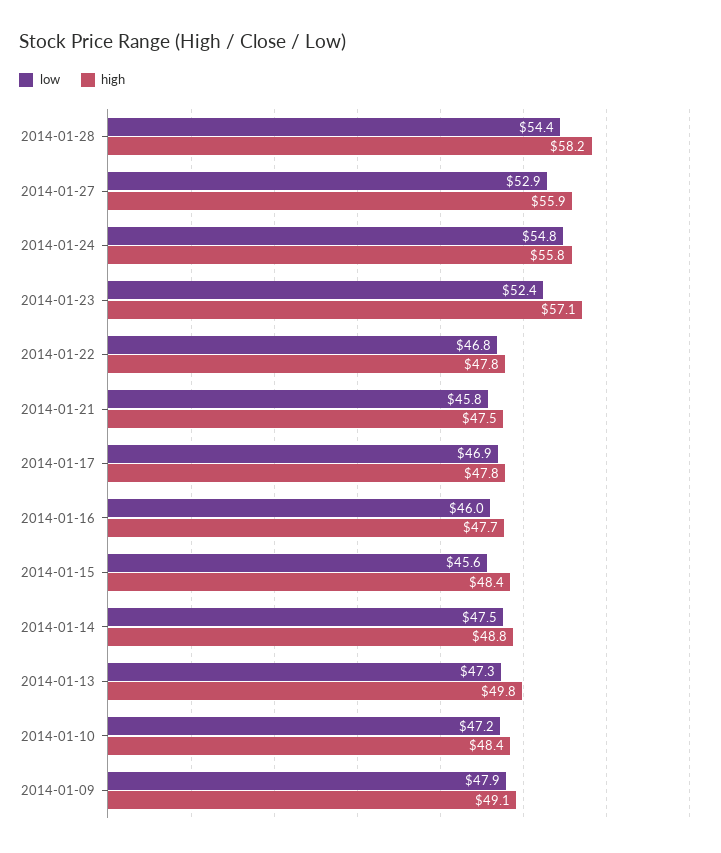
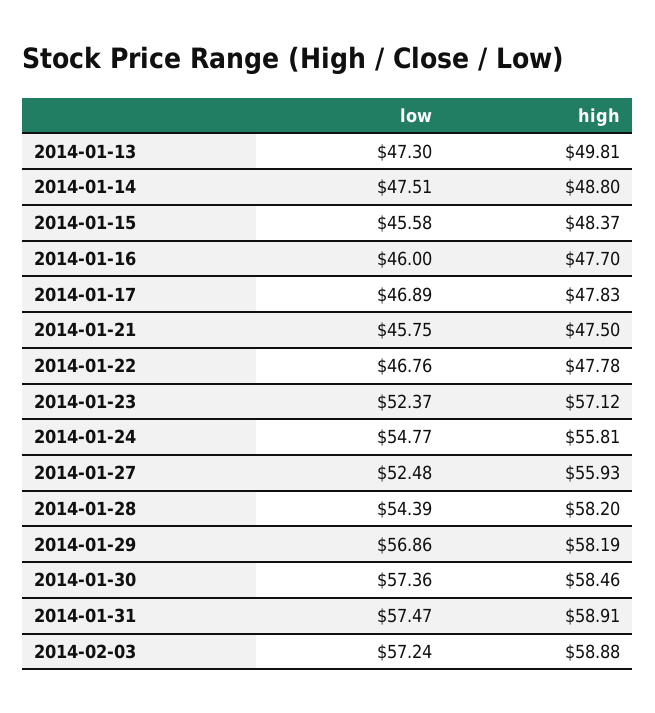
low, 2014-01-27: 52.9 -> 52.48
low, 2014-01-10: 47.2 -> none
high, 2014-01-10: 48.4 -> none
low, 2014-01-09: 47.9 -> none
high, 2014-01-09: 49.1 -> none
low, 2014-01-29: none -> 56.86
high, 2014-01-29: none -> 58.19
low, 2014-01-30: none -> 57.36
high, 2014-01-30: none -> 58.46
low, 2014-01-31: none -> 57.47
high, 2014-01-31: none -> 58.91
low, 2014-02-03: none -> 57.24
high, 2014-02-03: none -> 58.88

